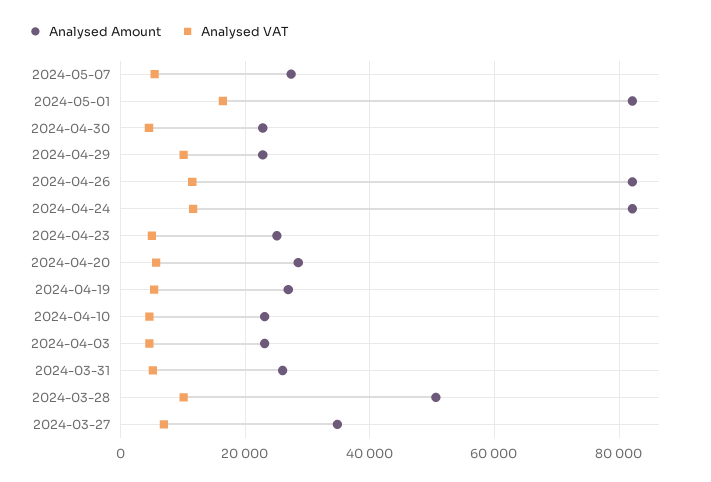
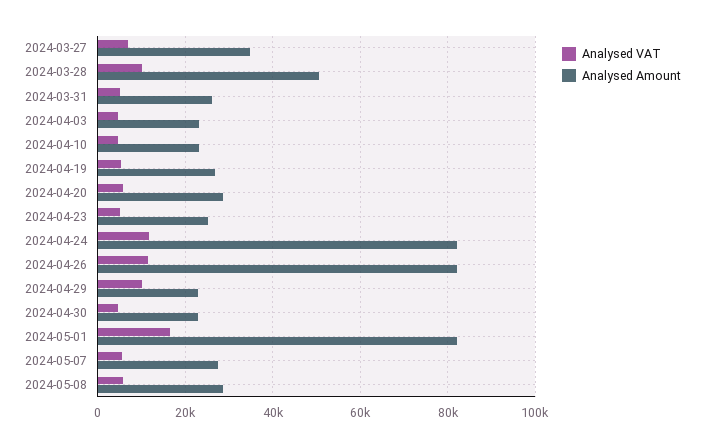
Analysed VAT, 2024-05-08: none -> 6000
Analysed Amount, 2024-05-08: none -> 28000

